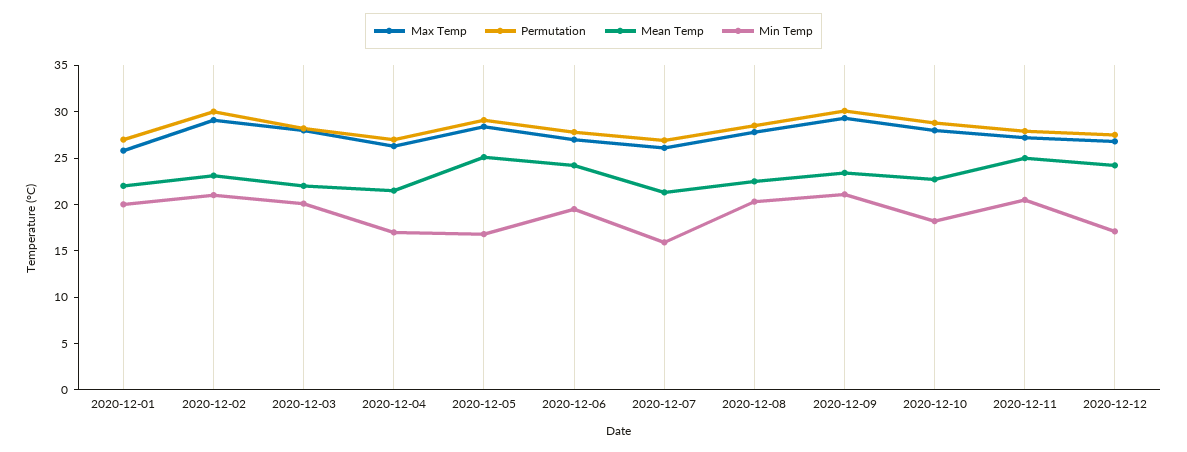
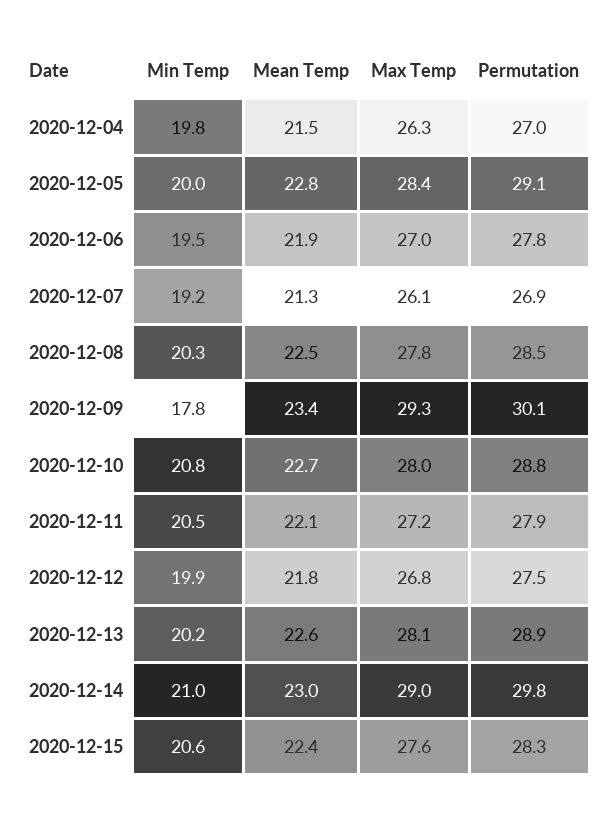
Max Temp, 2020-12-01: 26 -> none
Permutation, 2020-12-01: 27 -> none
Mean Temp, 2020-12-01: 22 -> none
Min Temp, 2020-12-01: 20 -> none
Max Temp, 2020-12-02: 29 -> none
Permutation, 2020-12-02: 30 -> none
Mean Temp, 2020-12-02: 23 -> none
Min Temp, 2020-12-02: 21 -> none
Max Temp, 2020-12-03: 28 -> none
Permutation, 2020-12-03: 28 -> none
Mean Temp, 2020-12-03: 22 -> none
Min Temp, 2020-12-03: 20 -> none
Min Temp, 2020-12-04: 17 -> 19.8
Mean Temp, 2020-12-05: 25 -> 22.8
Min Temp, 2020-12-05: 17 -> 20
Mean Temp, 2020-12-06: 24 -> 21.9
Min Temp, 2020-12-07: 16 -> 19.2
Min Temp, 2020-12-09: 21 -> 17.8
Min Temp, 2020-12-10: 18 -> 20.8
Mean Temp, 2020-12-11: 25 -> 22.1
Mean Temp, 2020-12-12: 24 -> 21.8
Min Temp, 2020-12-12: 17 -> 19.9
Min Temp, 2020-12-13: none -> 20.2
Mean Temp, 2020-12-13: none -> 22.6
Max Temp, 2020-12-13: none -> 28.1
Permutation, 2020-12-13: none -> 28.9
Min Temp, 2020-12-14: none -> 21
Mean Temp, 2020-12-14: none -> 23
Max Temp, 2020-12-14: none -> 29
Permutation, 2020-12-14: none -> 29.8
Min Temp, 2020-12-15: none -> 20.6
Mean Temp, 2020-12-15: none -> 22.4
Max Temp, 2020-12-15: none -> 27.6
Permutation, 2020-12-15: none -> 28.3

